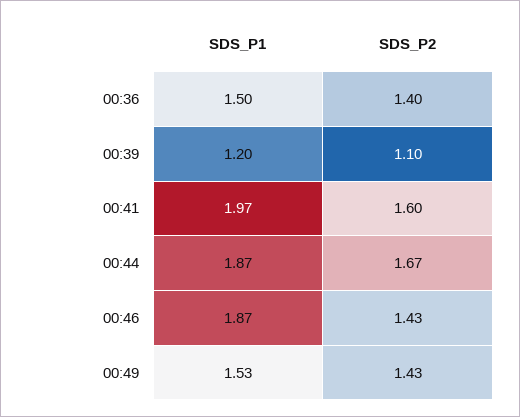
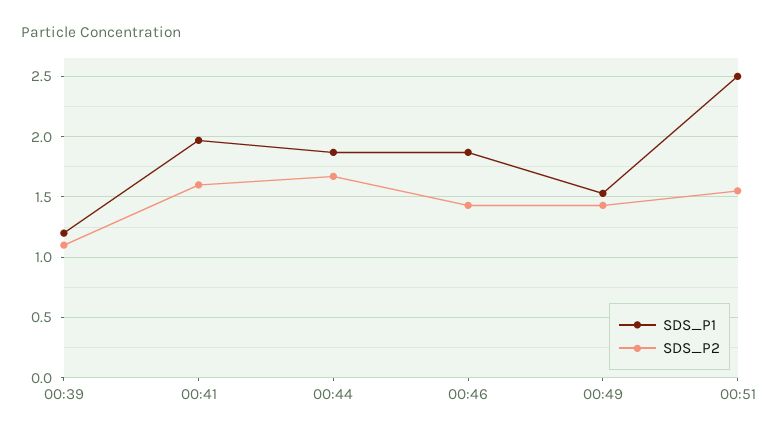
SDS_P1, 00:36: 1.5 -> none
SDS_P2, 00:36: 1.4 -> none
SDS_P1, 00:51: none -> 2.5
SDS_P2, 00:51: none -> 1.55

